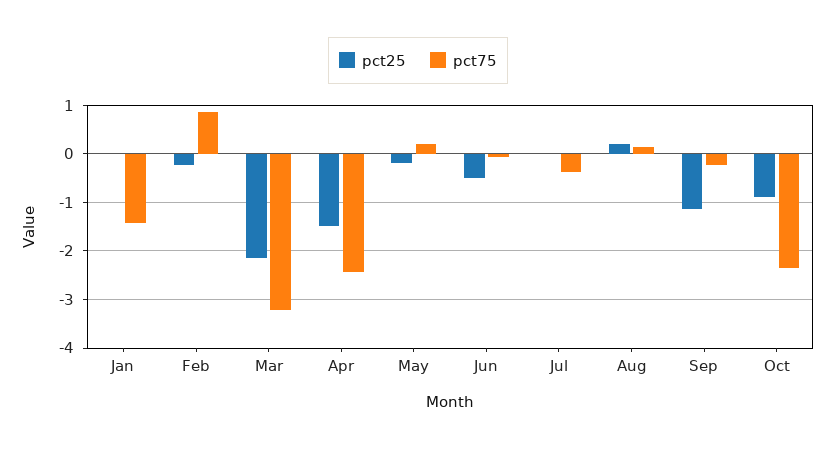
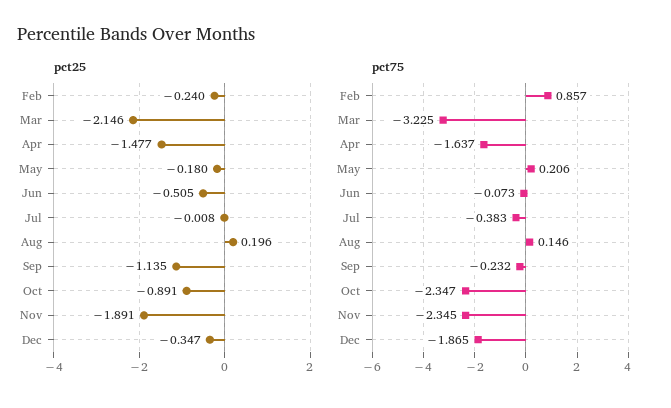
pct25, Jan: 0 -> none
pct75, Jan: -1.4 -> none
pct75, Apr: -2.4 -> -1.637
pct25, Nov: none -> -1.891
pct25, Dec: none -> -0.347
pct75, Nov: none -> -2.345
pct75, Dec: none -> -1.865

